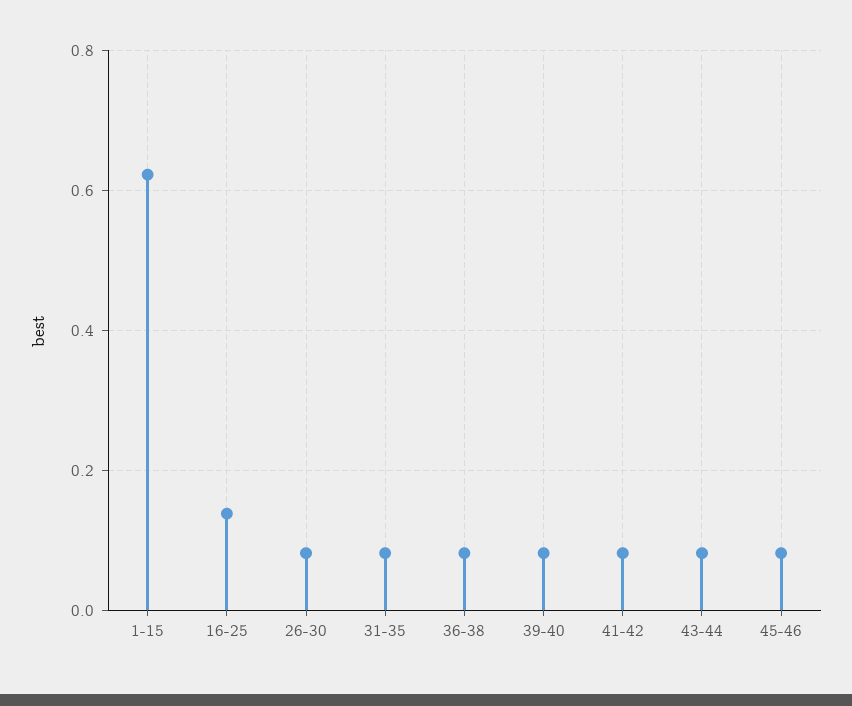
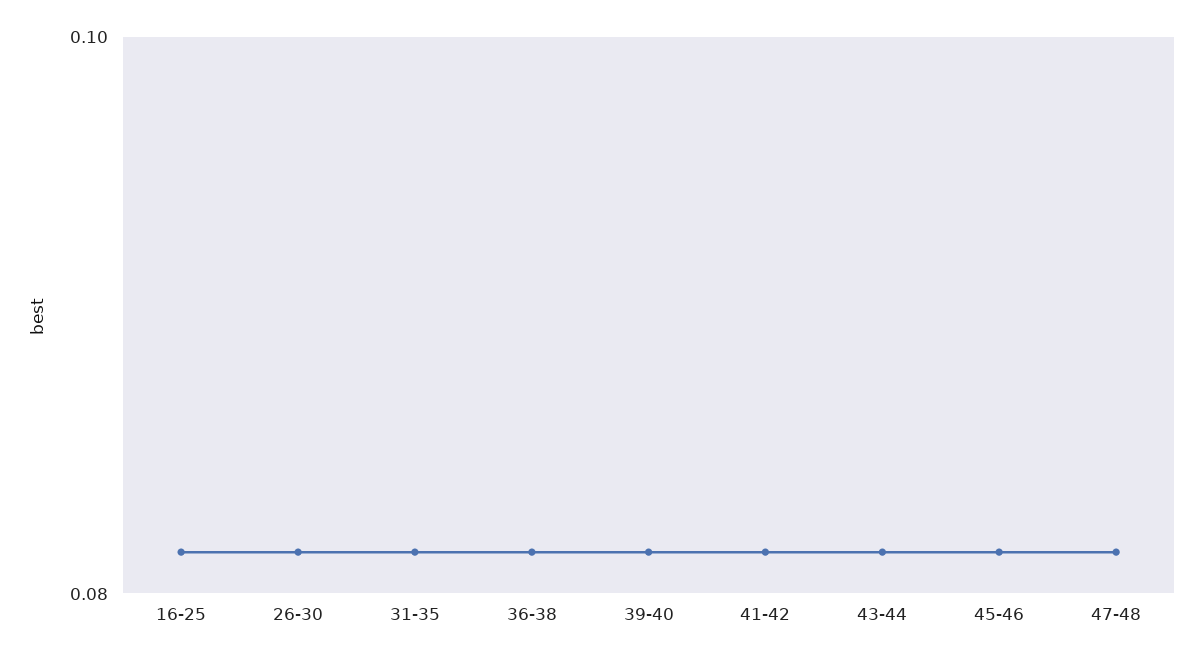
1-15: 0.62 -> none
16-25: 0.14 -> 0.082
47-48: none -> 0.082

